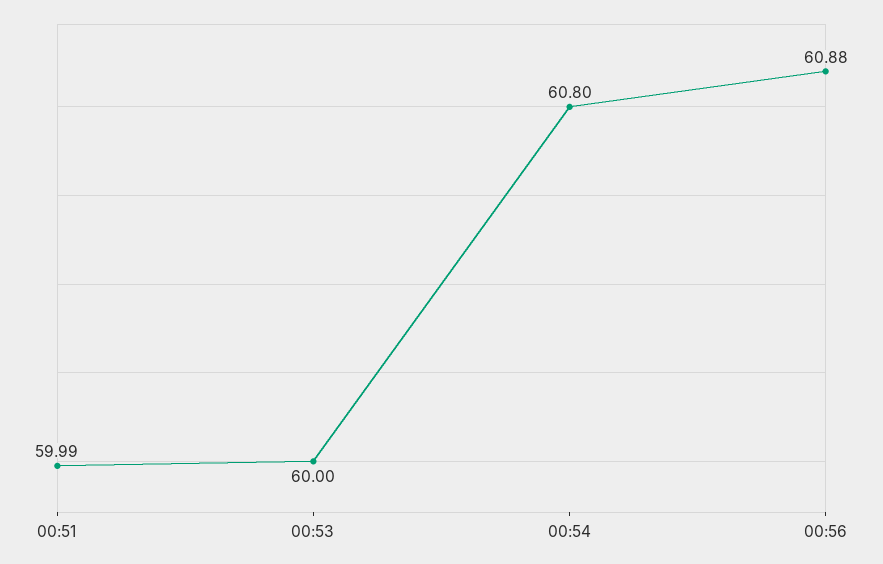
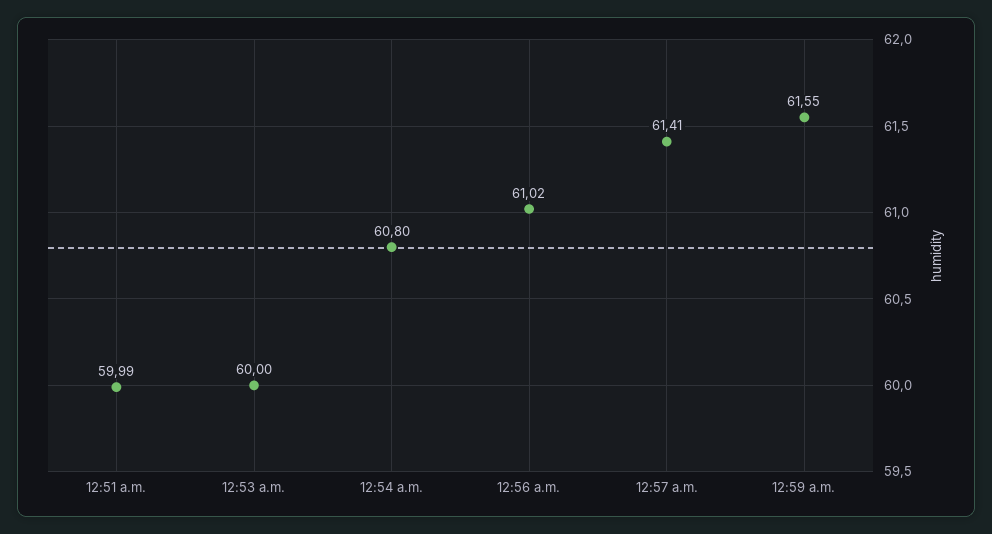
00:56: 60.88 -> 61.02
12:57 a.m.: none -> 61.41
12:59 a.m.: none -> 61.55

